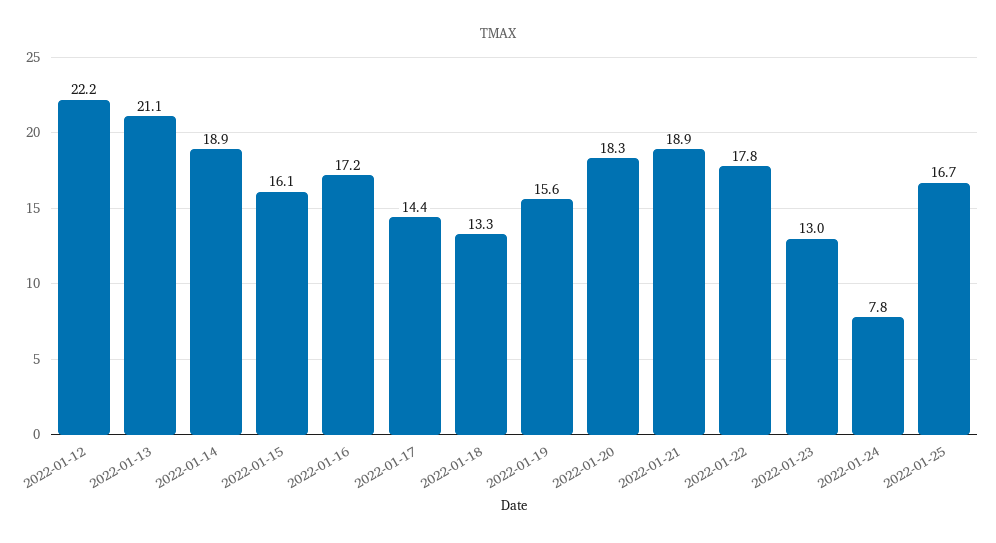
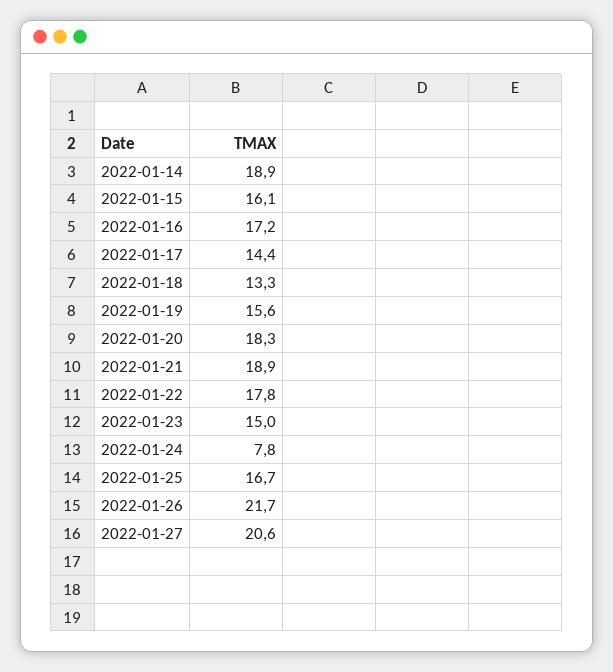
2022-01-12: 22.2 -> none
2022-01-13: 21.1 -> none
2022-01-23: 13 -> 15
2022-01-26: none -> 21.7
2022-01-27: none -> 20.6

